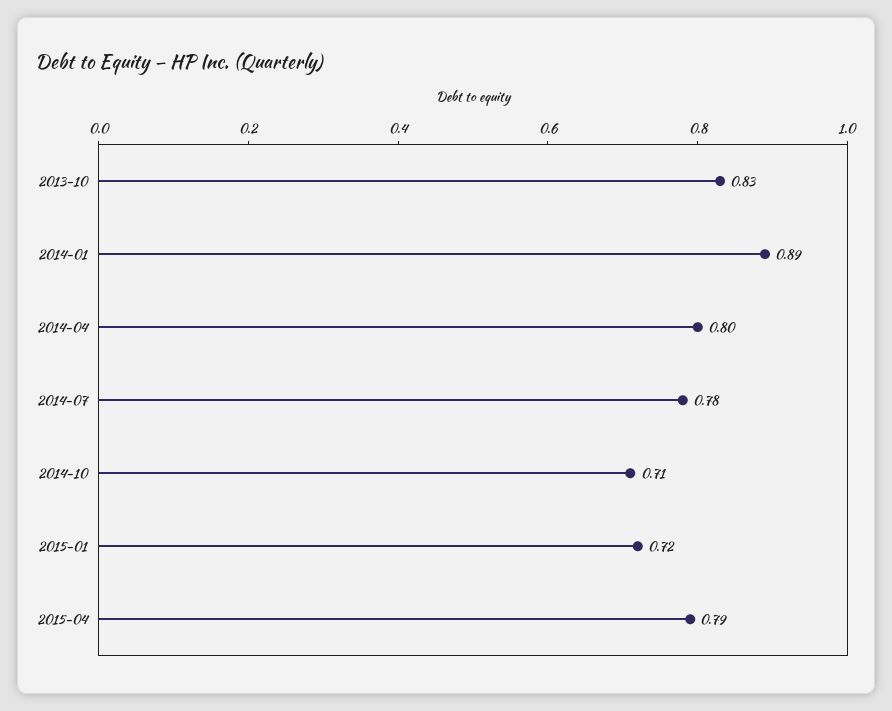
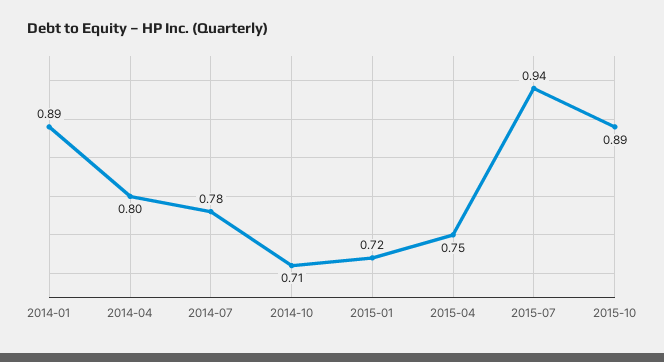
2013-10: 0.83 -> none
2015-04: 0.79 -> 0.75
2015-07: none -> 0.94
2015-10: none -> 0.89

